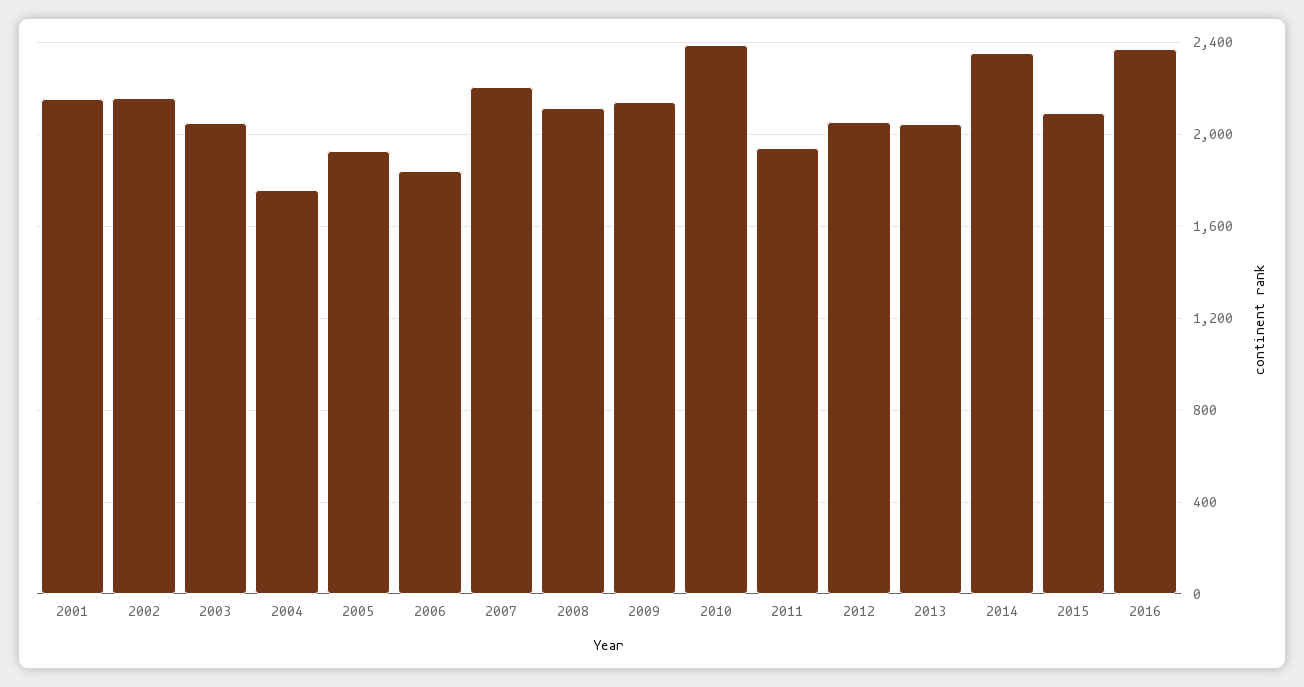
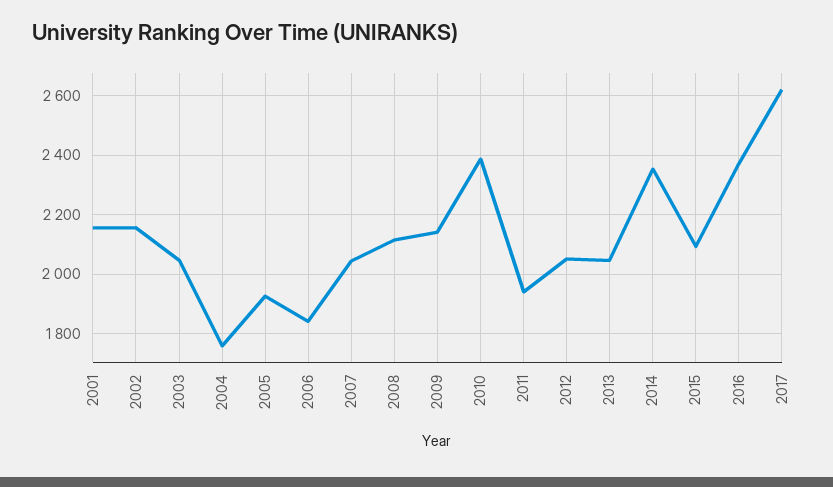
2007: 2200 -> 2050
2017: none -> 2625

